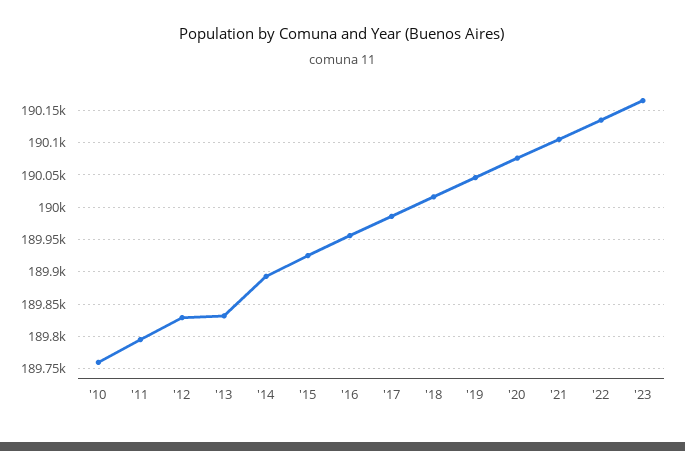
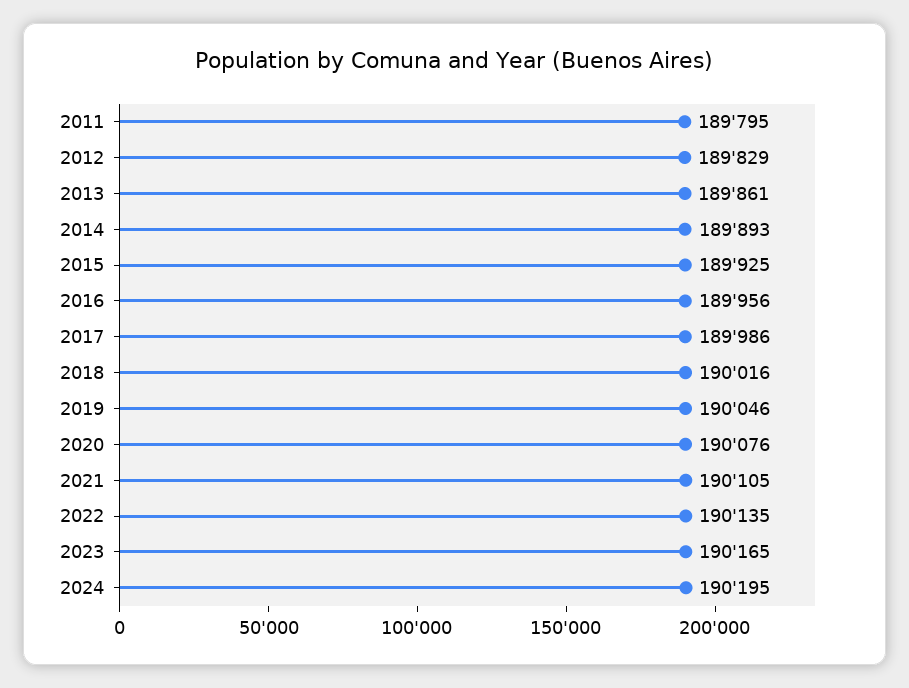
'10: 189760 -> none
'13: 189830 -> 189861
2024: none -> 190195

